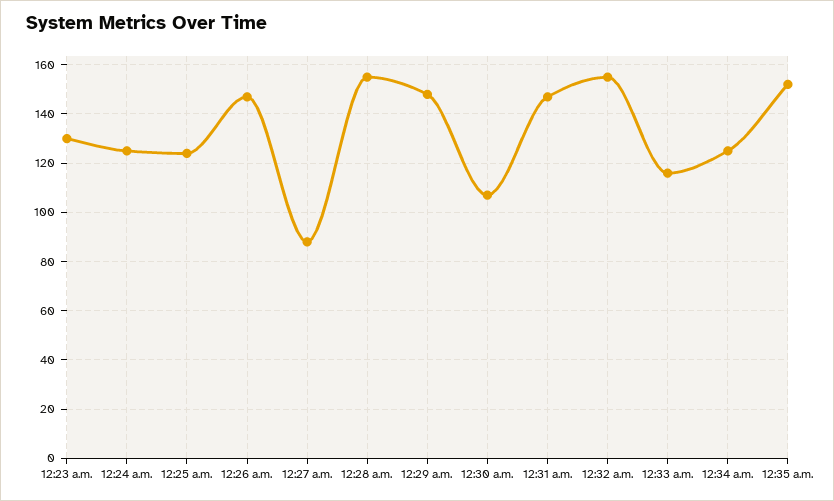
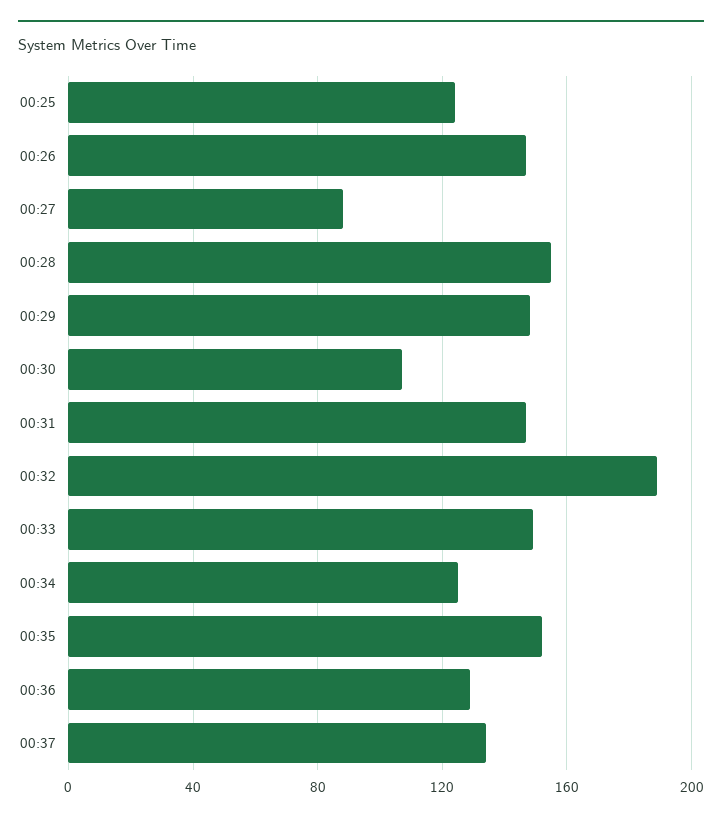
12:23 a.m.: 130 -> none
12:24 a.m.: 125 -> none
12:32 a.m.: 155 -> 190
12:33 a.m.: 115 -> 150
00:36: none -> 130
00:37: none -> 135

